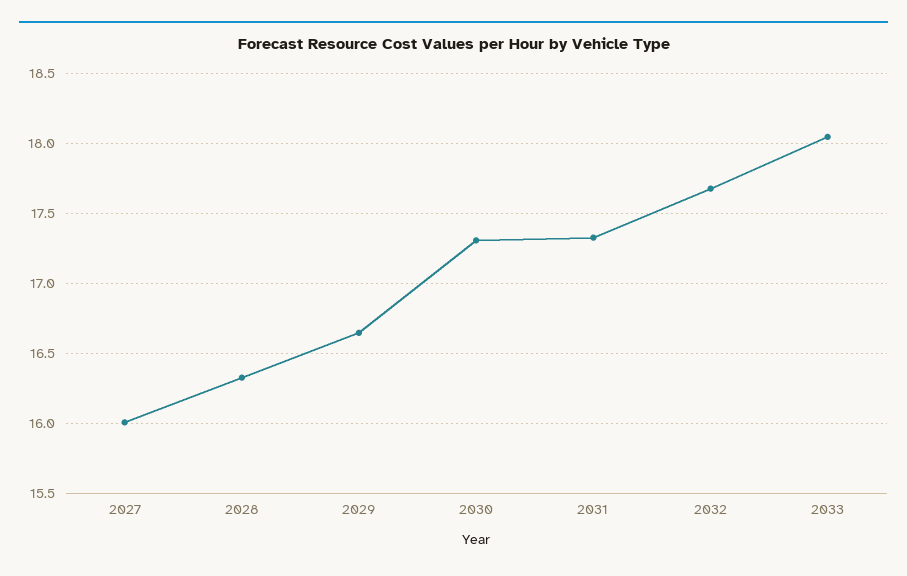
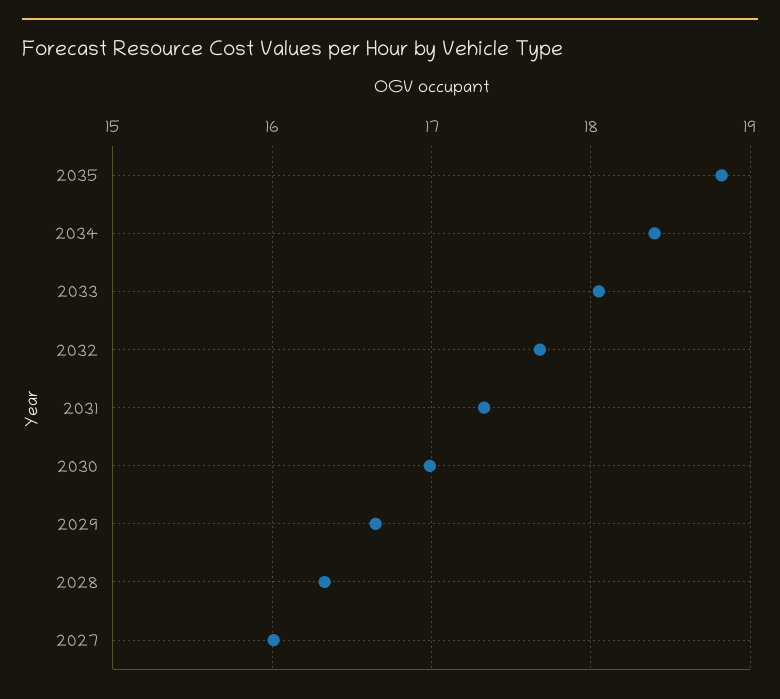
2030: 17.3 -> 17
2035: none -> 18.8
2034: none -> 18.4

